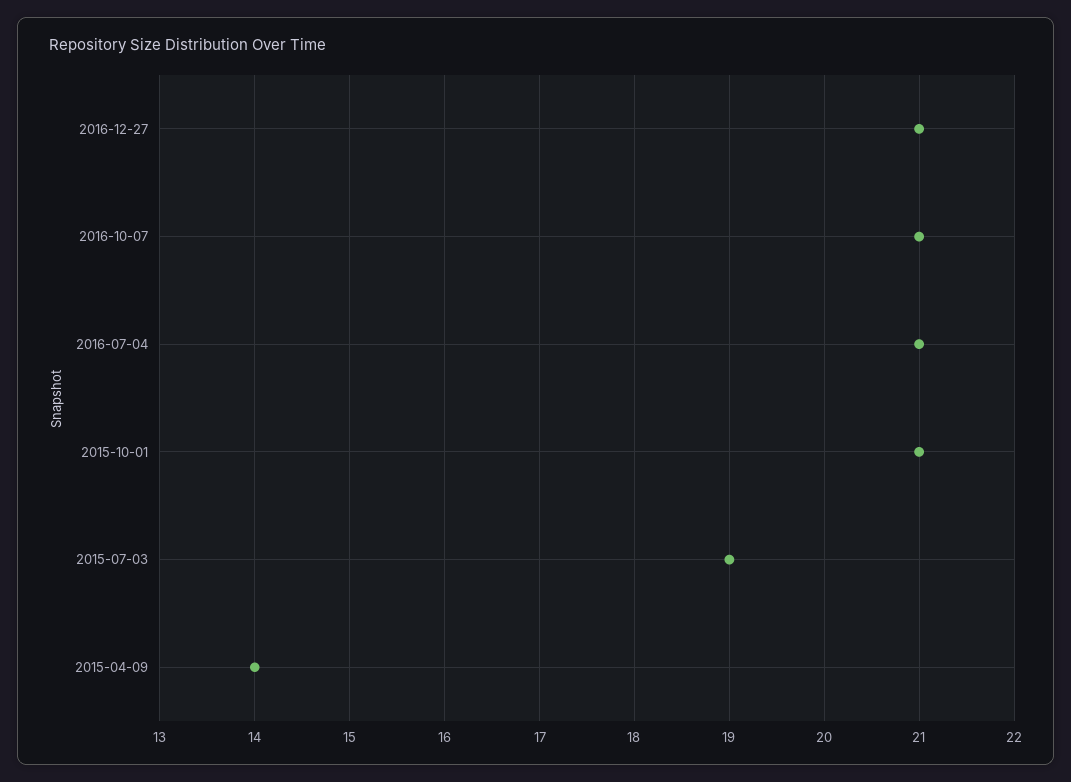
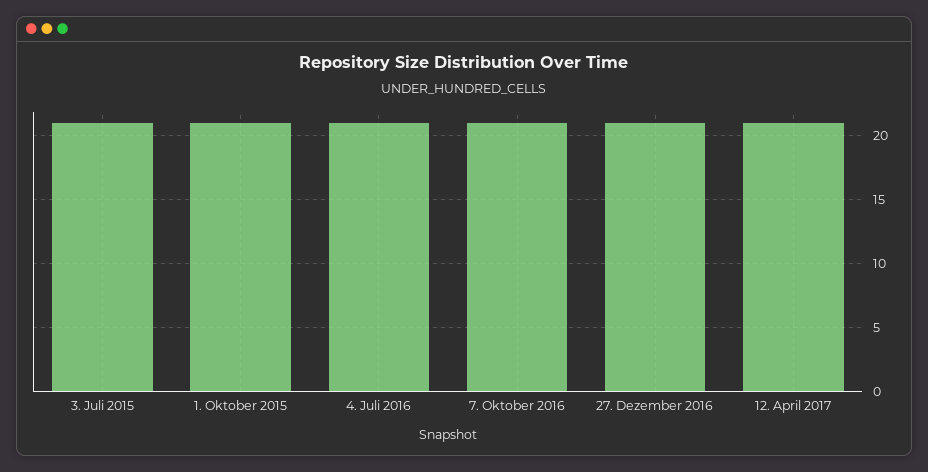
2015-07-03: 19 -> 21
2015-04-09: 14 -> none
12. April 2017: none -> 21

